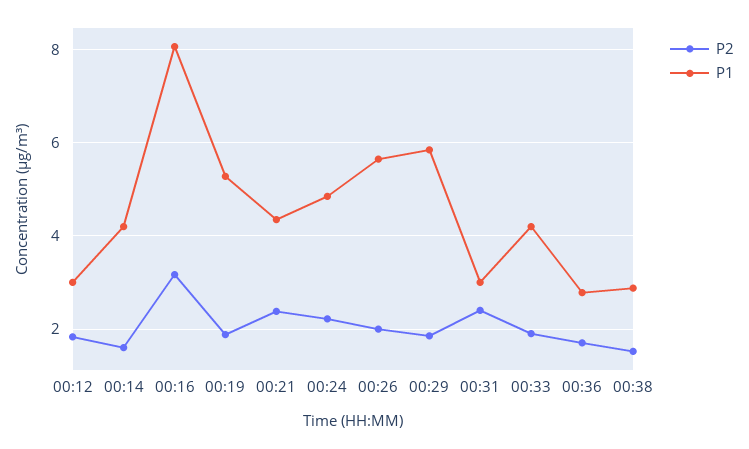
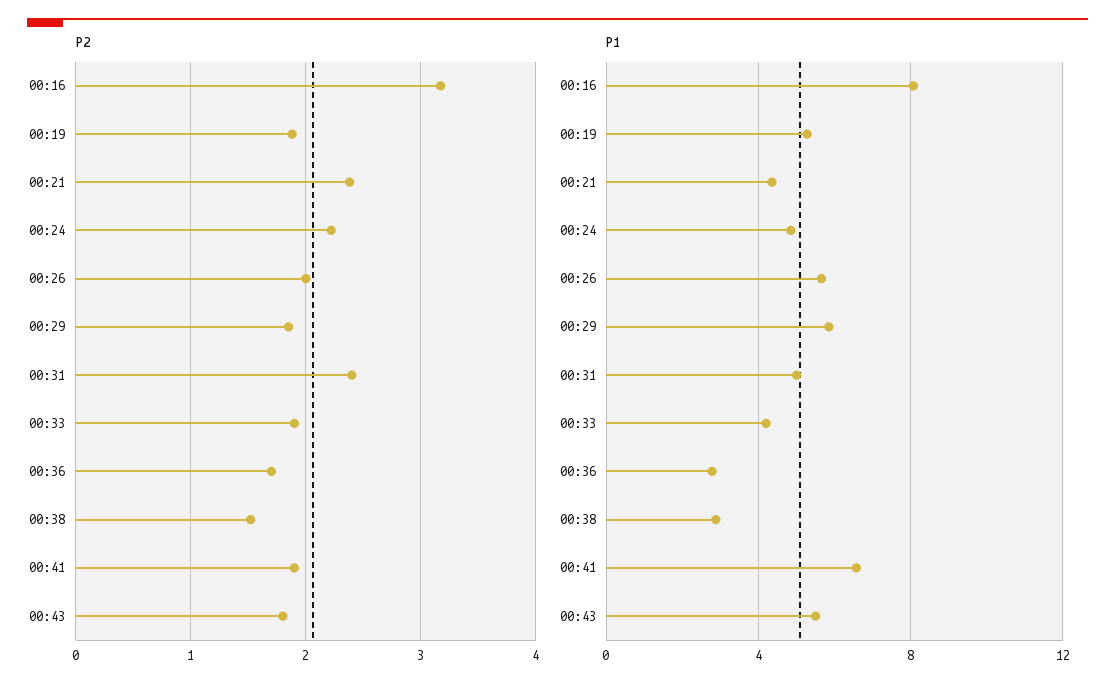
P2, 00:12: 1.8 -> none
P1, 00:12: 3 -> none
P2, 00:14: 1.6 -> none
P1, 00:14: 4.2 -> none
P1, 00:31: 3 -> 5
P2, 00:41: none -> 1.9
P2, 00:43: none -> 1.8
P1, 00:41: none -> 6.5
P1, 00:43: none -> 5.5

